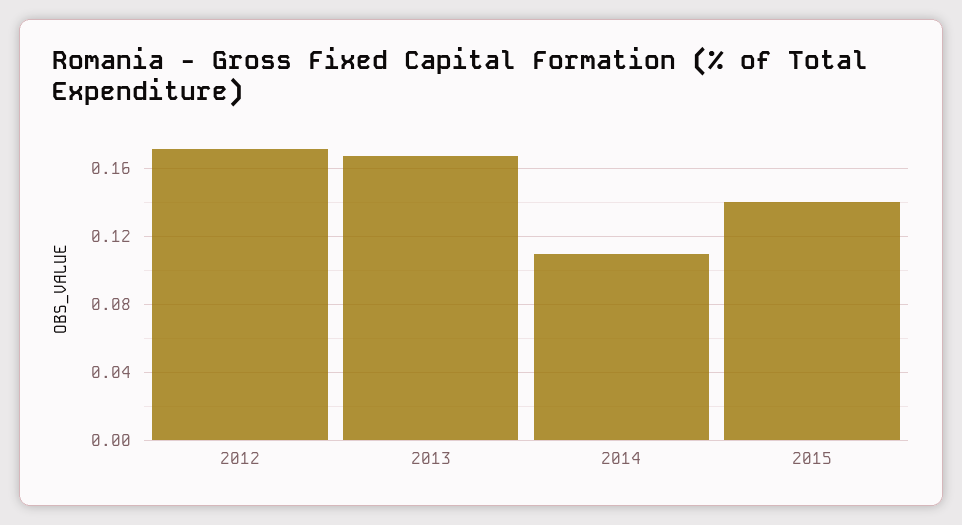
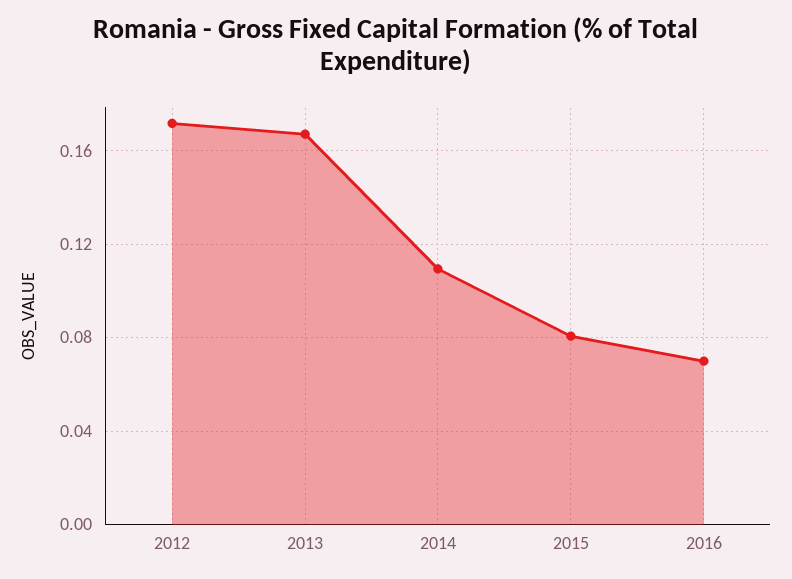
2015: 0.14 -> 0.08
2016: none -> 0.07

